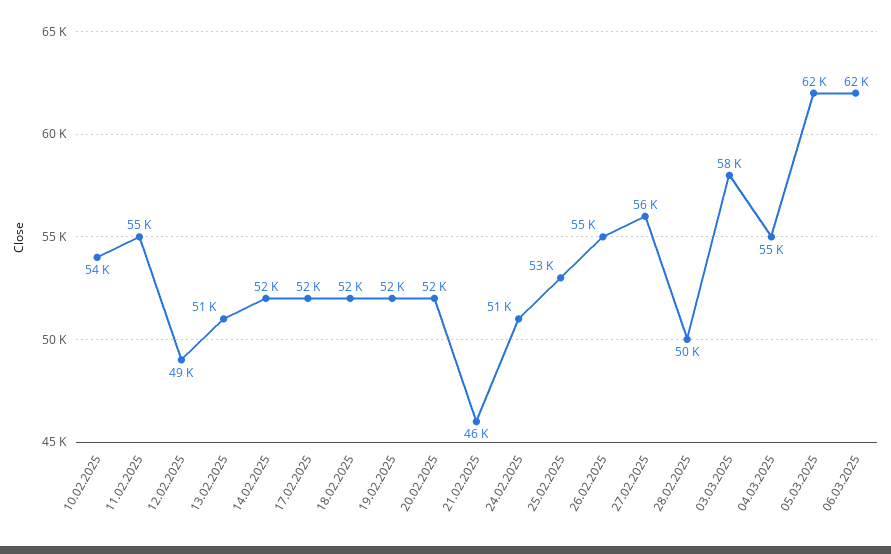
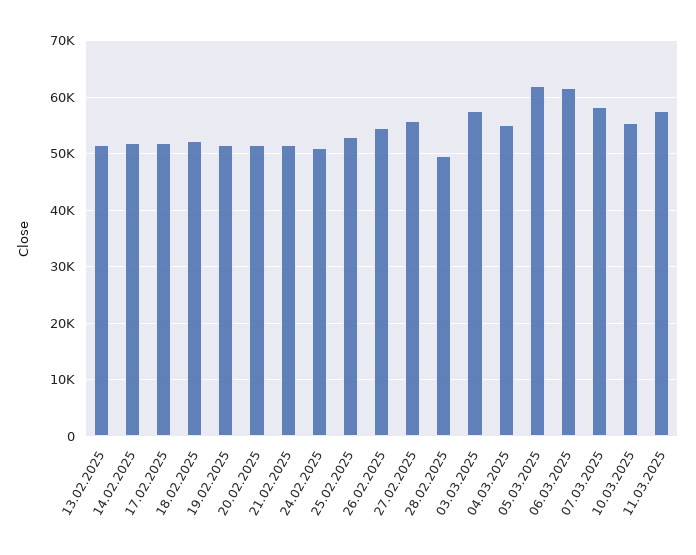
10.02.2025: 54000 -> none
11.02.2025: 55000 -> none
12.02.2025: 49000 -> none
21.02.2025: 46000 -> 52000
07.03.2025: none -> 58000
10.03.2025: none -> 56000
11.03.2025: none -> 58000

